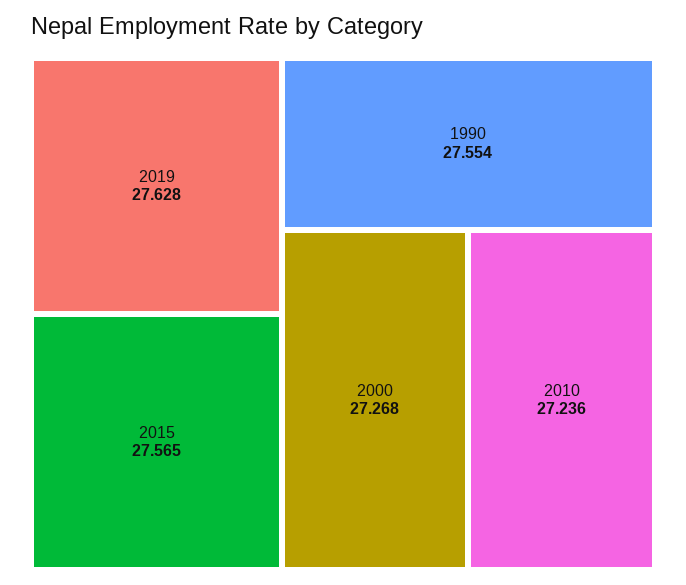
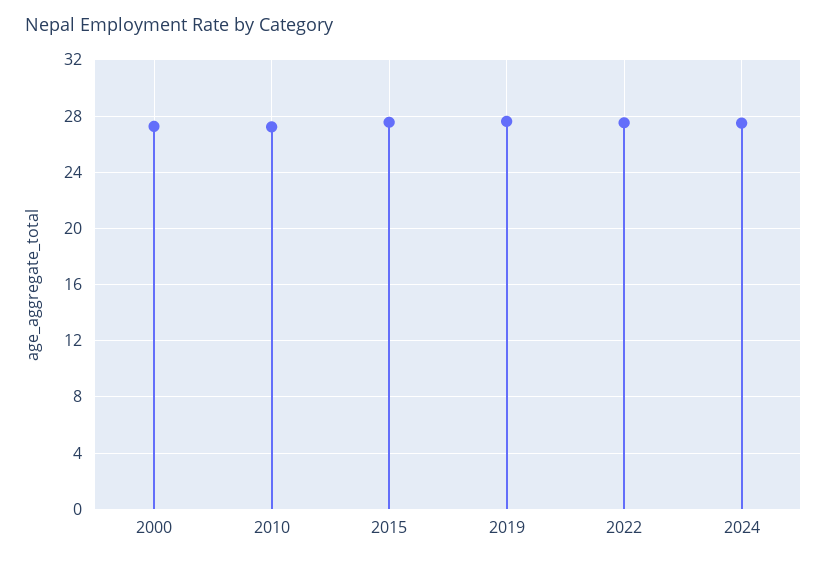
1990: 27.554 -> none
2022: none -> 27.5
2024: none -> 27.5

